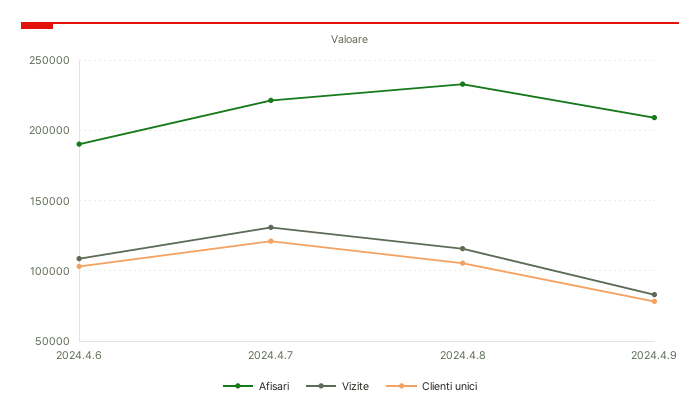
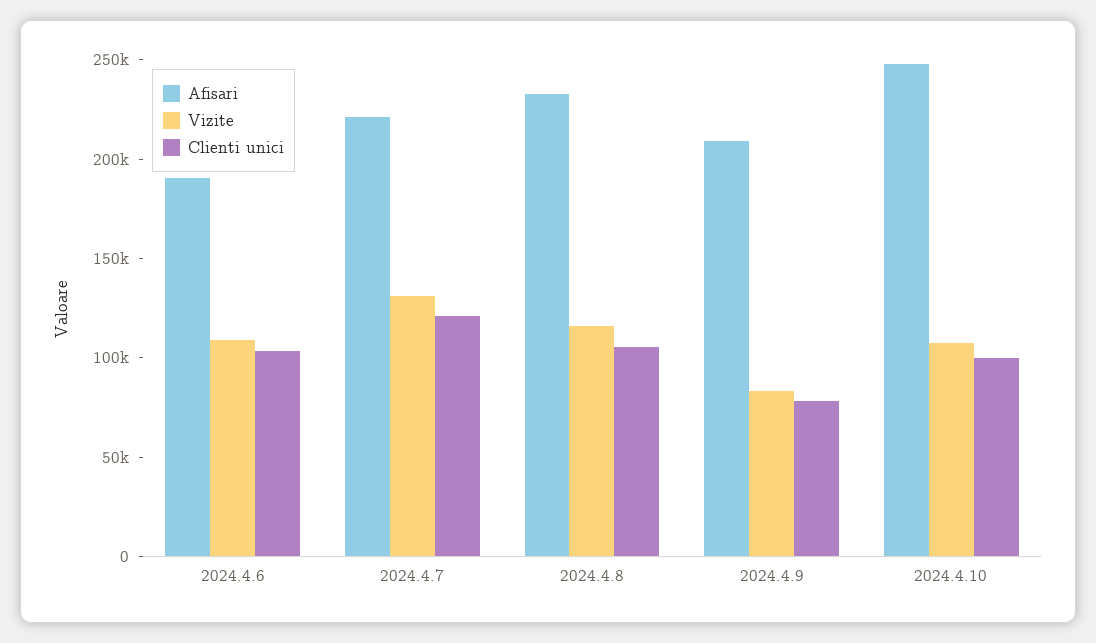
Afisari, 2024.4.10: none -> 250000
Vizite, 2024.4.10: none -> 110000
Clienti unici, 2024.4.10: none -> 100000

